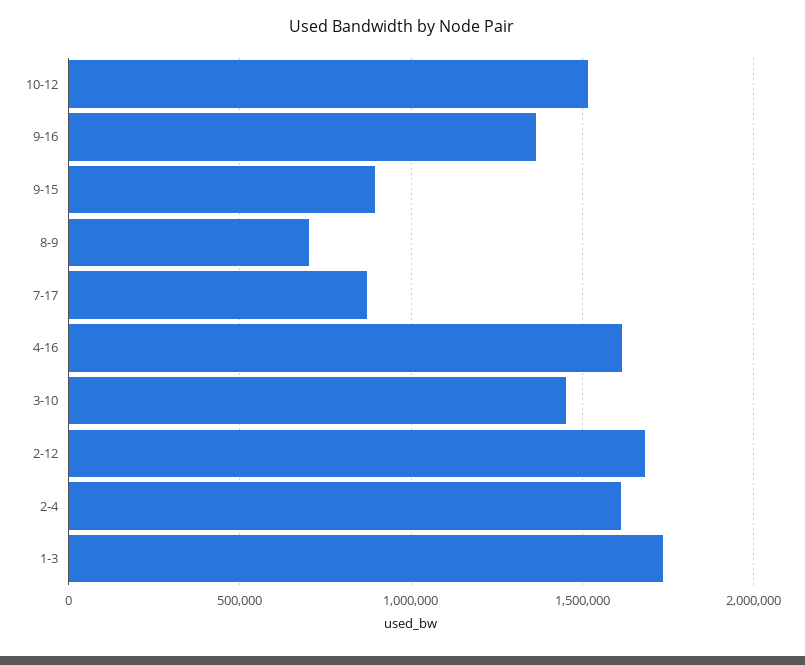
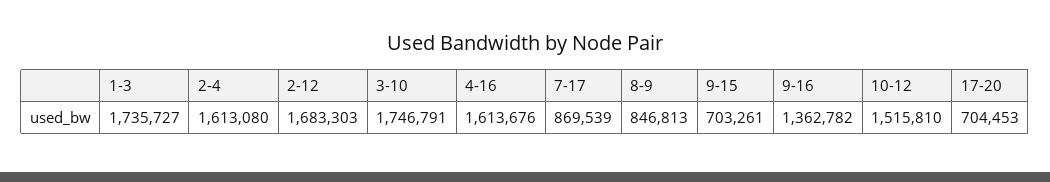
9-15: 900000 -> 703261
8-9: 700000 -> 846813
3-10: 1450000 -> 1746791
17-20: none -> 704453

